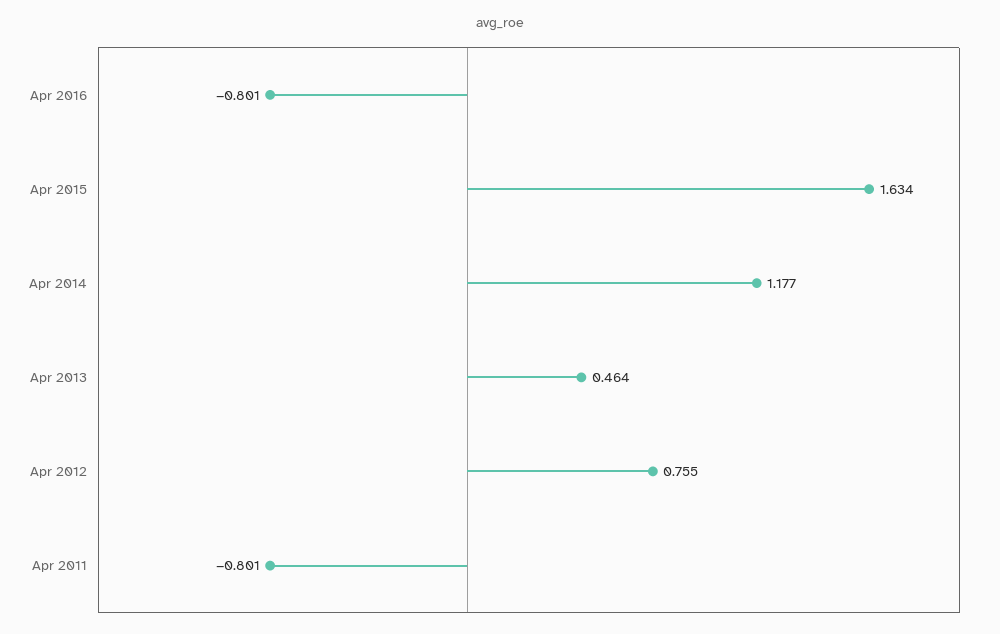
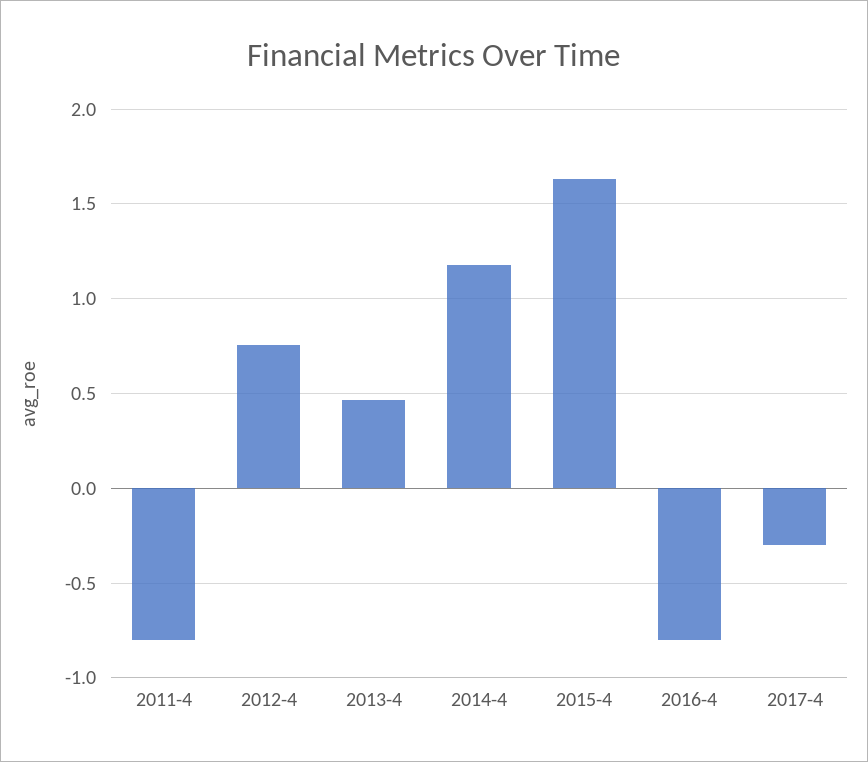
2017-4: none -> -0.3

